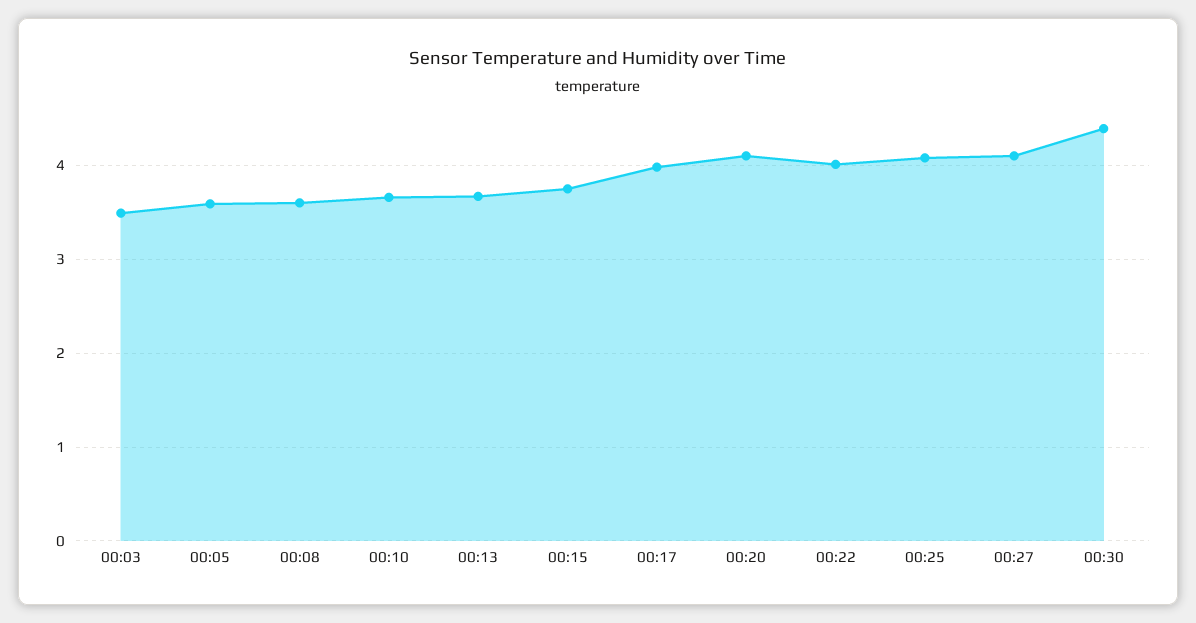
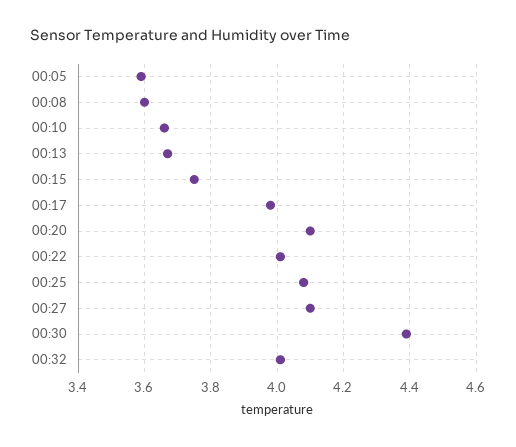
00:03: 3.5 -> none
00:32: none -> 4

